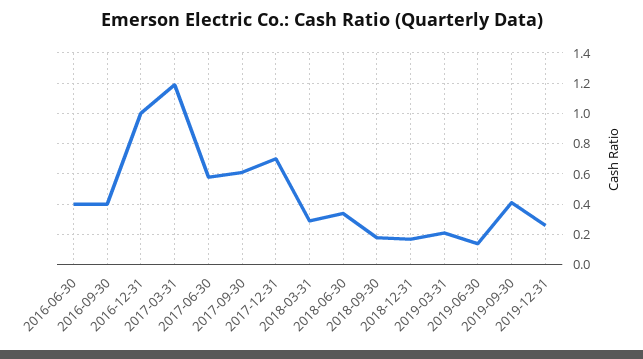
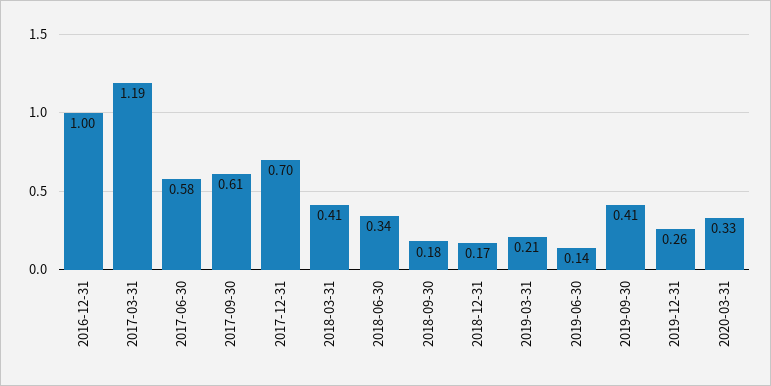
2016-06-30: 0.4 -> none
2016-09-30: 0.4 -> none
2018-03-31: 0.3 -> 0.41
2020-03-31: none -> 0.33

